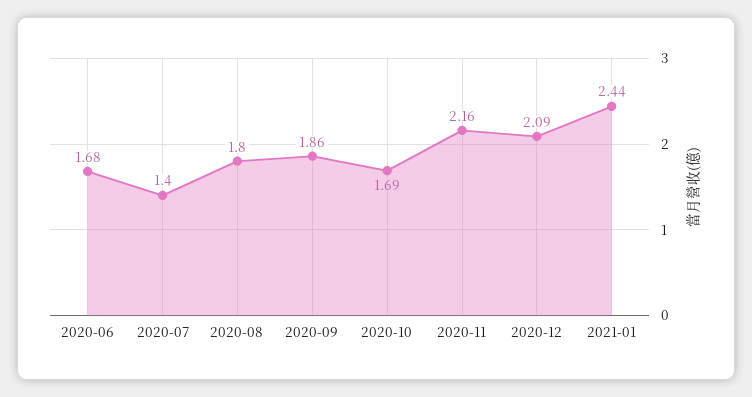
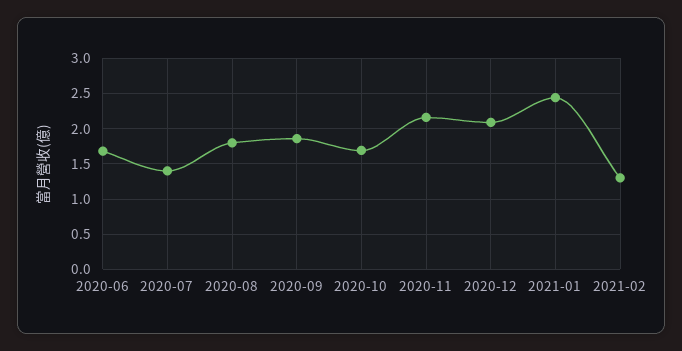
2021-02: none -> 1.3

